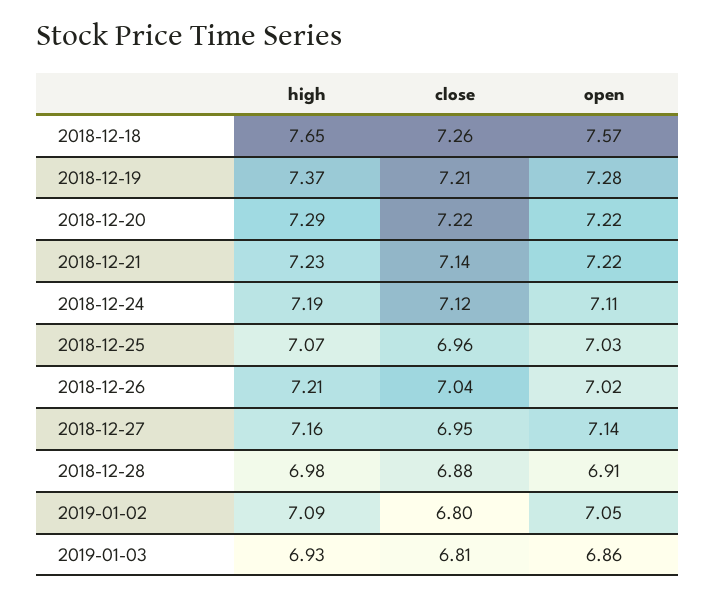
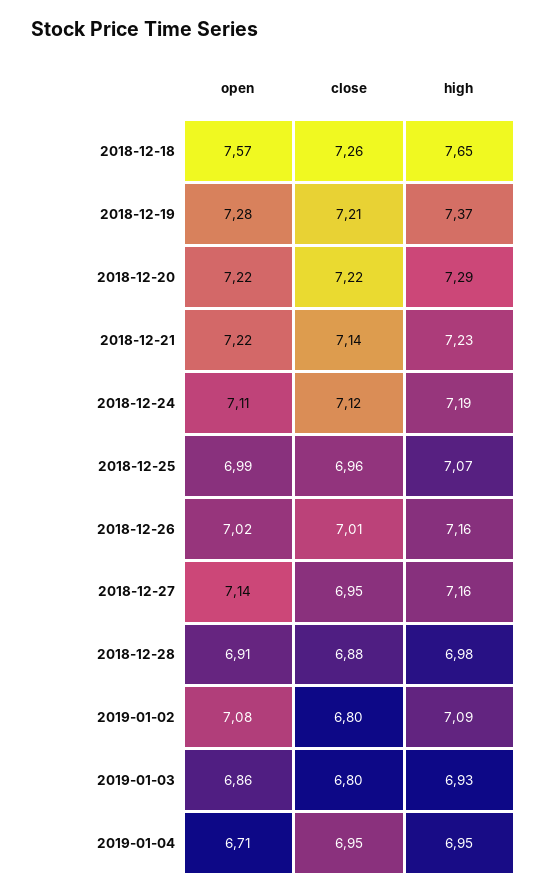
open, 2018-12-25: 7.03 -> 6.99
high, 2018-12-26: 7.21 -> 7.16
close, 2018-12-26: 7.04 -> 7.01
open, 2019-01-02: 7.05 -> 7.08
close, 2019-01-03: 6.81 -> 6.8
open, 2019-01-04: none -> 6.71
close, 2019-01-04: none -> 6.95
high, 2019-01-04: none -> 6.95

